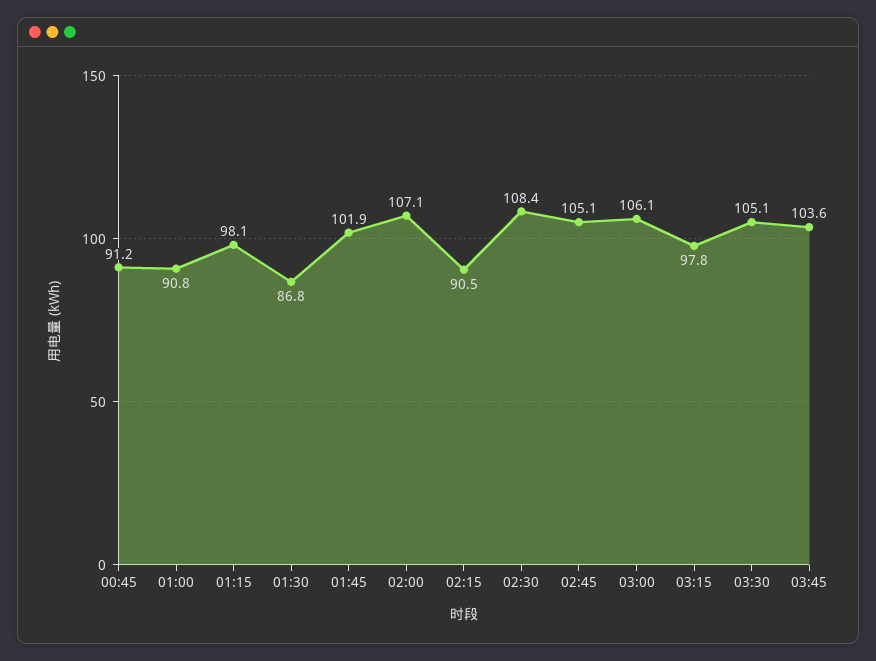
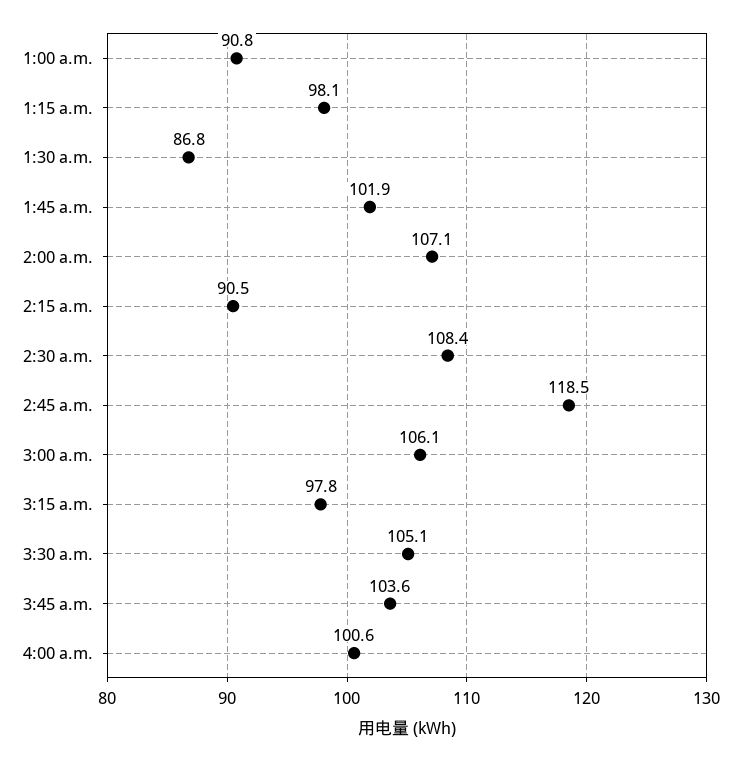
00:45: 91.2 -> none
02:45: 105.1 -> 118.5
4:00 a.m.: none -> 100.6

